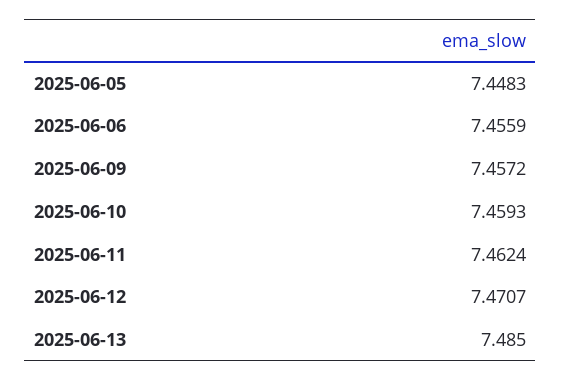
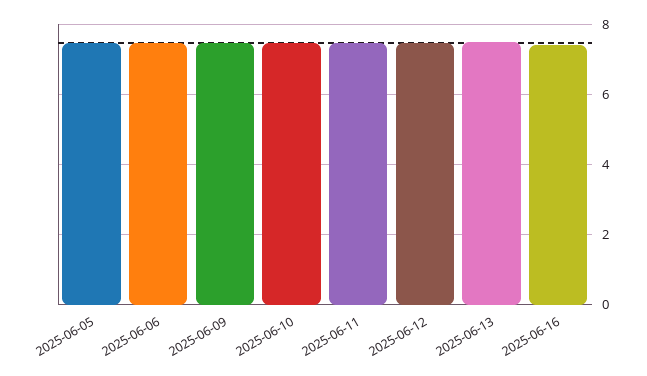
2025-06-16: none -> 7.4

